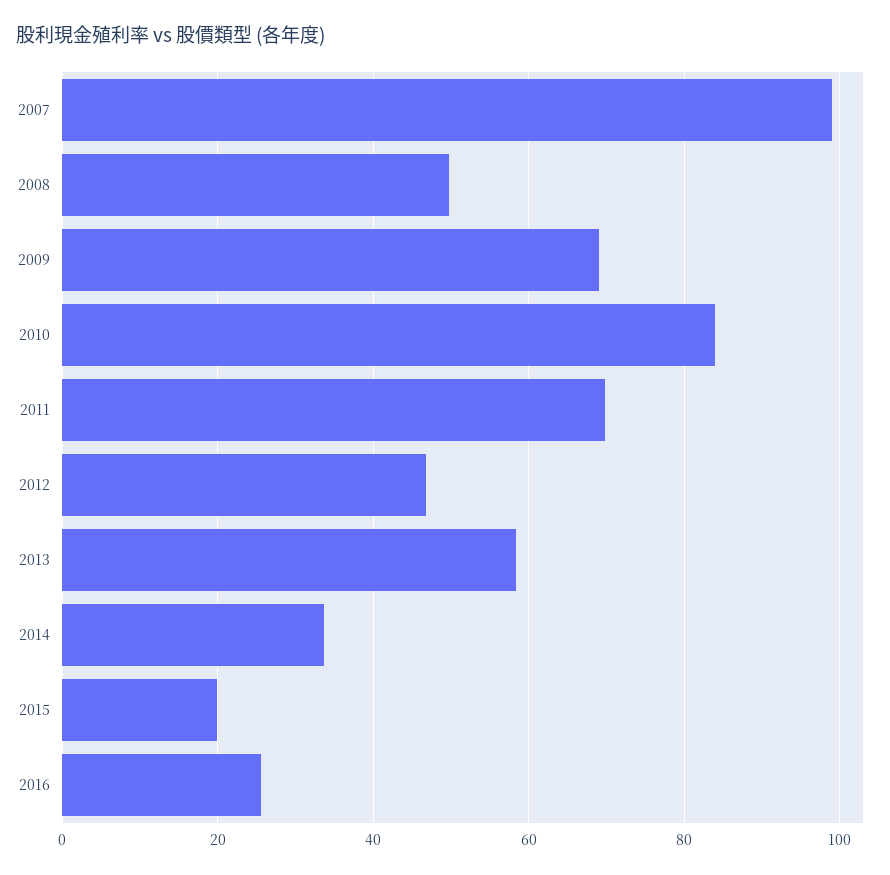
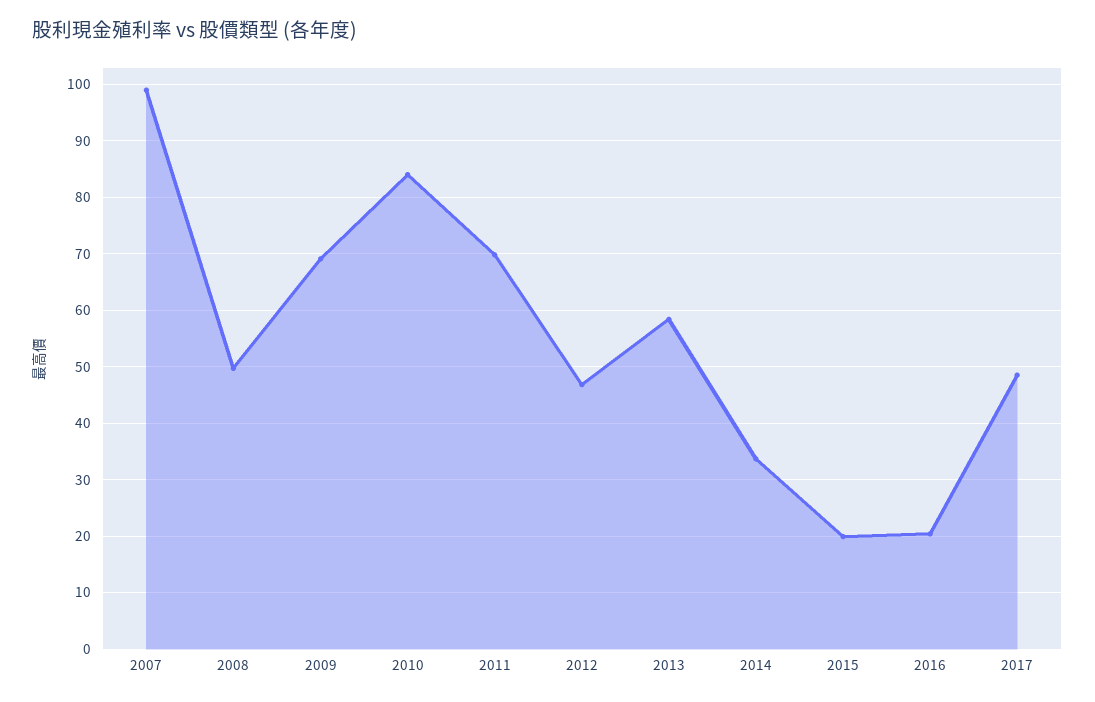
2016: 26 -> 20
2017: none -> 48

